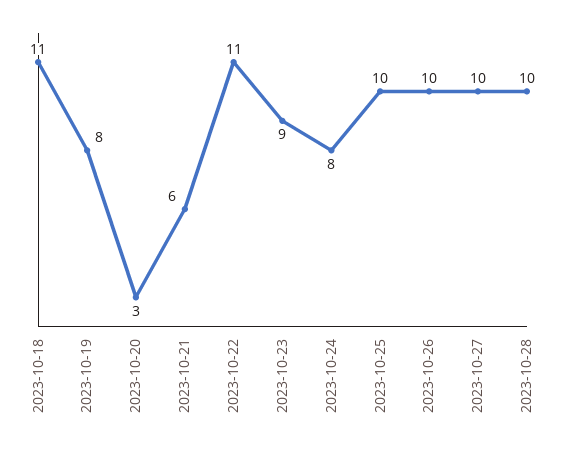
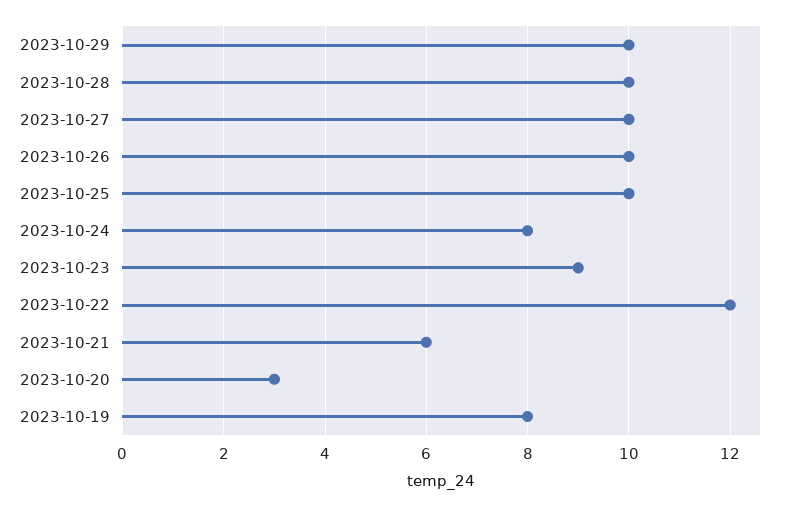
2023-10-18: 11 -> none
2023-10-22: 11 -> 12
2023-10-29: none -> 10

